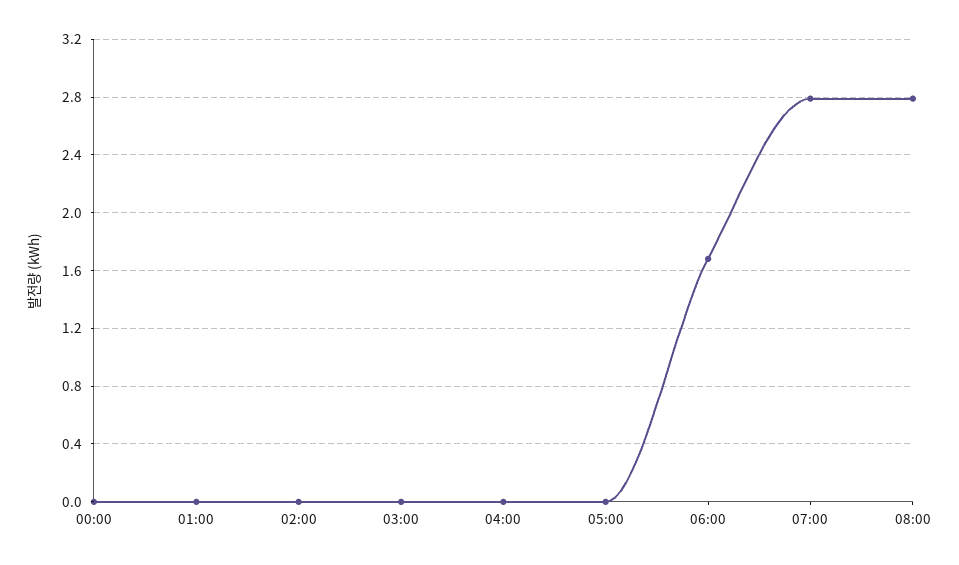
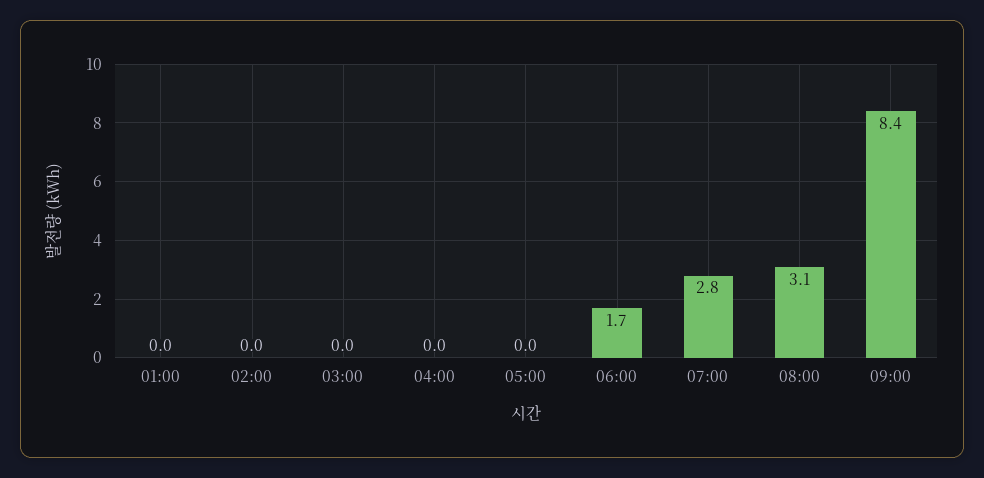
00:00: 0 -> none
08:00: 2.8 -> 3.1
09:00: none -> 8.4

